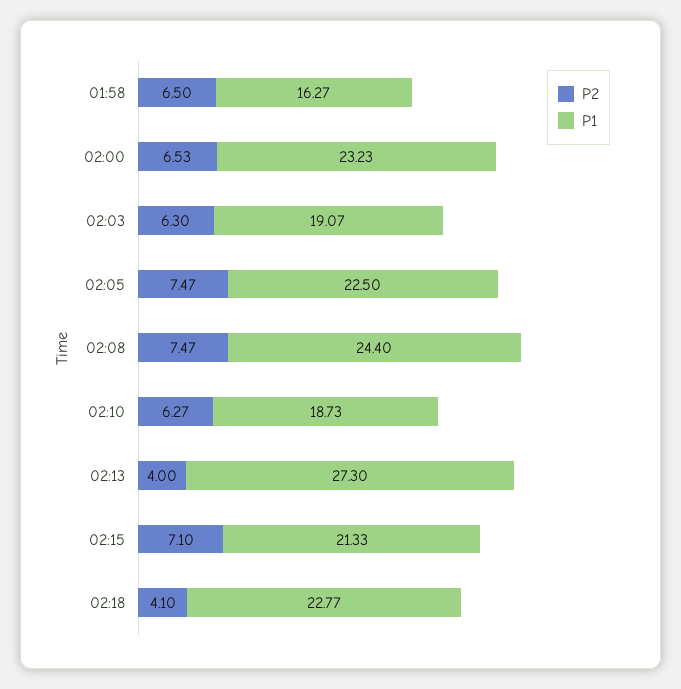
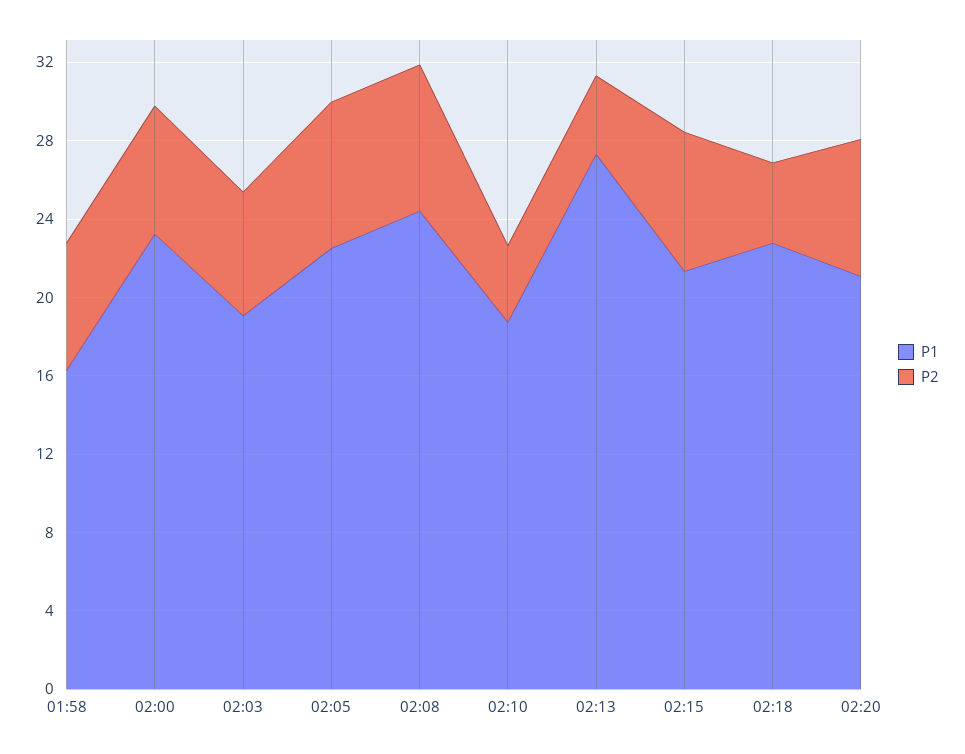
P2, 02:10: 6.27 -> 4
P1, 02:20: none -> 21
P2, 02:20: none -> 7

